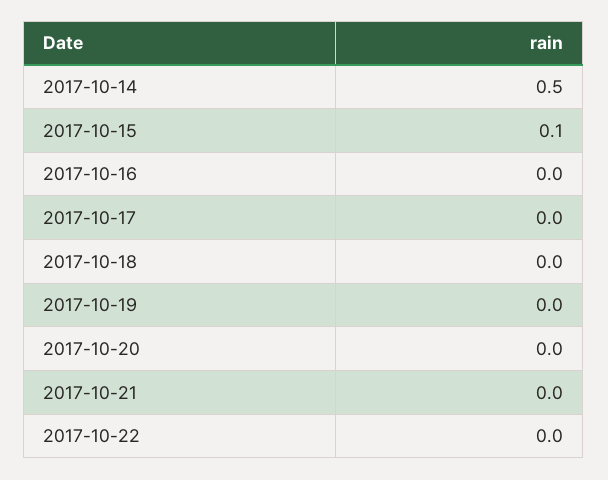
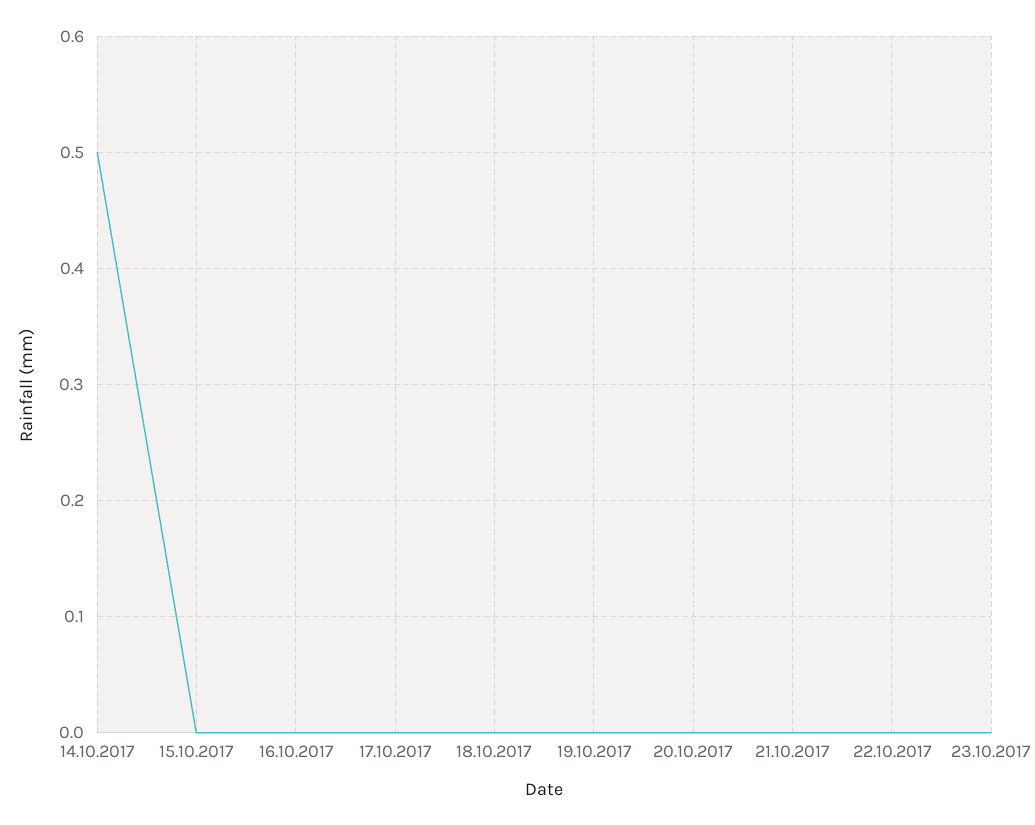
2017-10-15: 0.1 -> 0
23.10.2017: none -> 0

